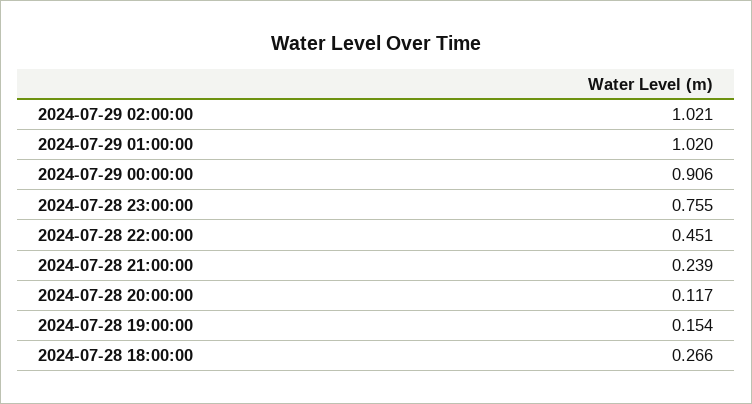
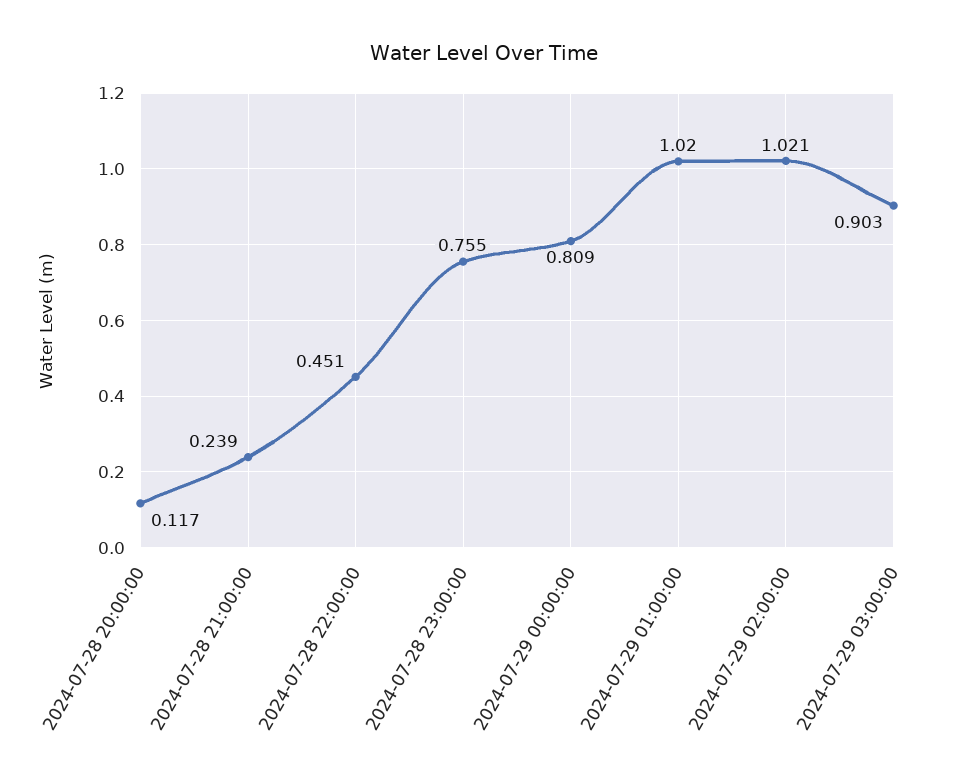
2024-07-29 00:00:00: 0.906 -> 0.809
2024-07-28 19:00:00: 0.154 -> none
2024-07-28 18:00:00: 0.266 -> none
2024-07-29 03:00:00: none -> 0.903

